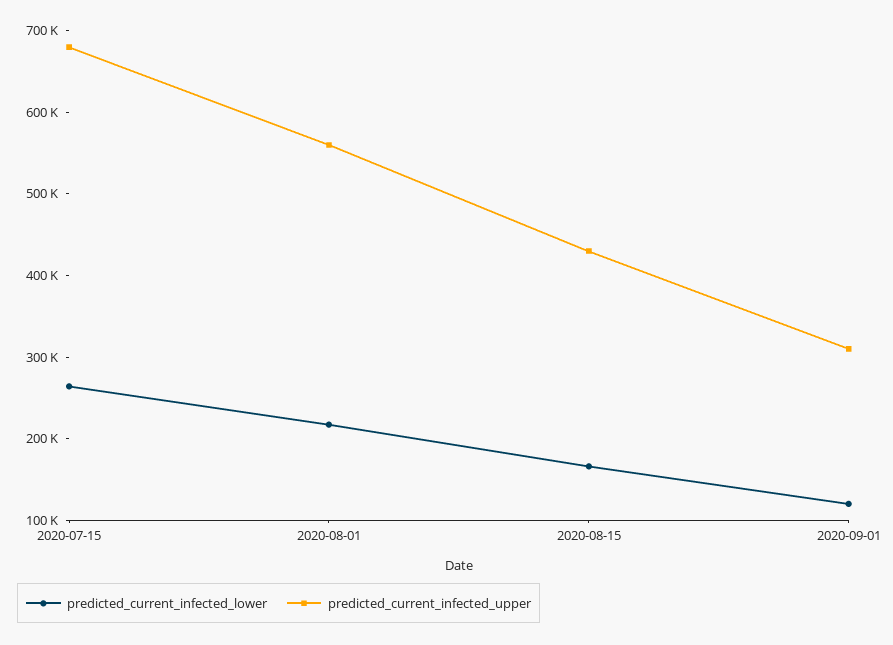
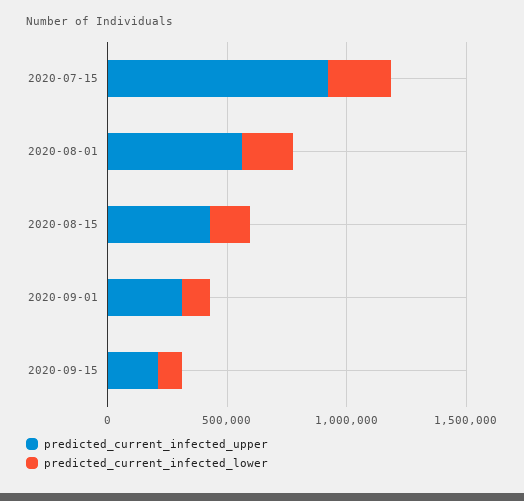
predicted_current_infected_upper, 2020-07-15: 680000 -> 900000
predicted_current_infected_upper, 2020-09-15: none -> 200000
predicted_current_infected_lower, 2020-09-15: none -> 100000

